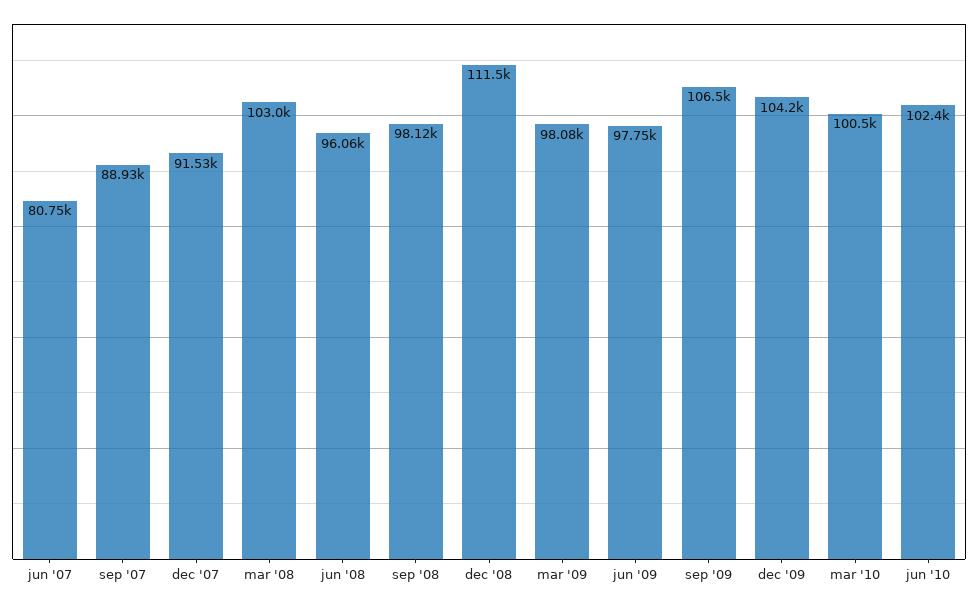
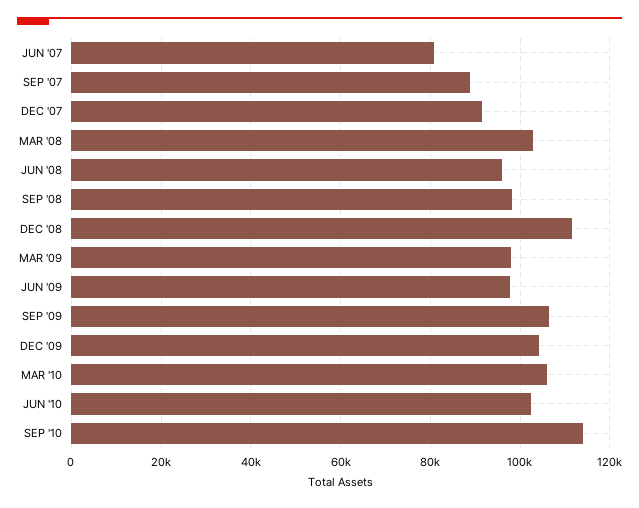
mar '10: 100500 -> 106000
SEP '10: none -> 114000

